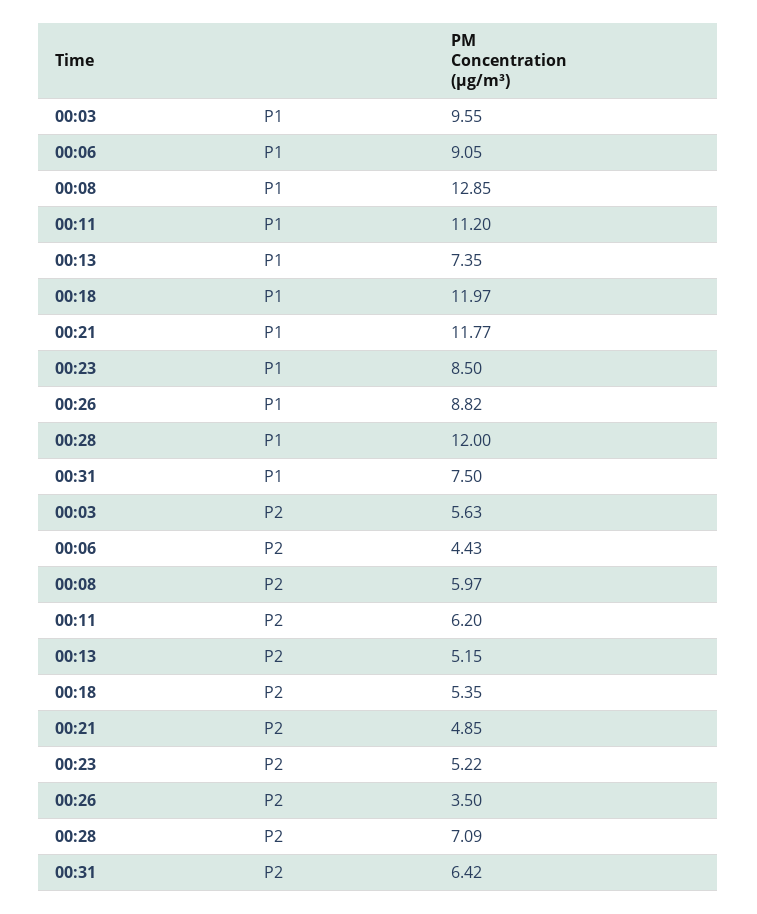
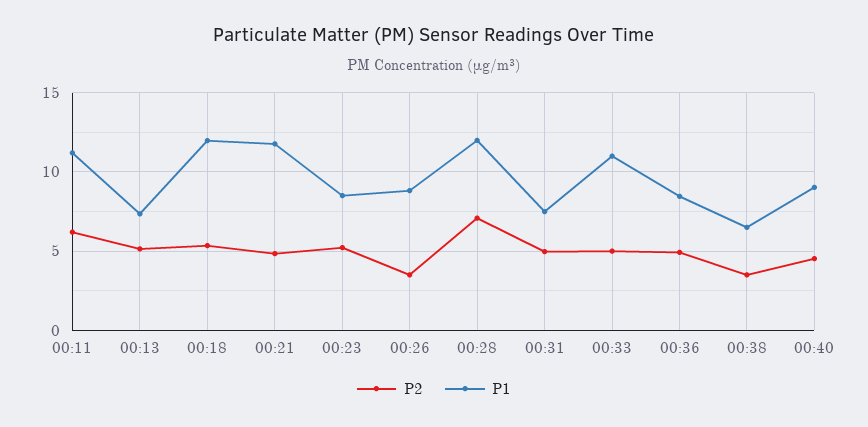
P1, 00:03: 9.55 -> none
P1, 00:06: 9.05 -> none
P1, 00:08: 12.85 -> none
P2, 00:03: 5.63 -> none
P2, 00:06: 4.43 -> none
P2, 00:08: 5.97 -> none
P2, 00:31: 6.42 -> 5
P2, 00:33: none -> 5
P1, 00:33: none -> 11
P2, 00:36: none -> 5
P1, 00:36: none -> 8.5
P2, 00:38: none -> 3.5
P1, 00:38: none -> 6.5
P2, 00:40: none -> 4.5
P1, 00:40: none -> 9

